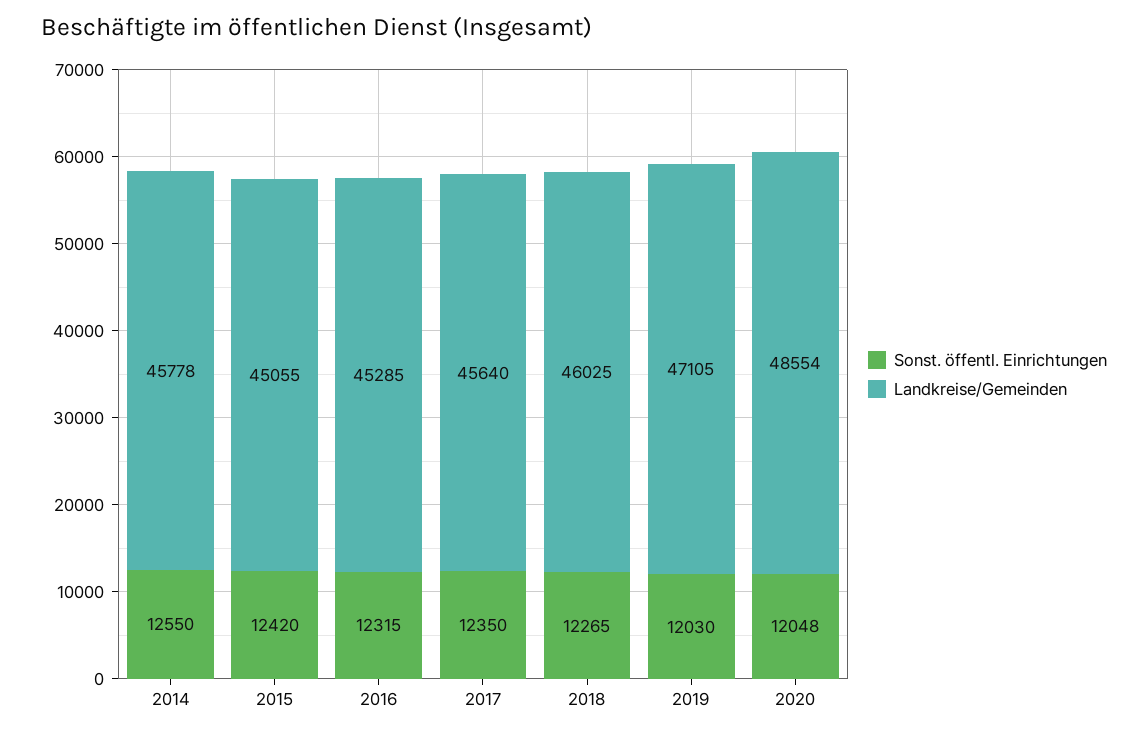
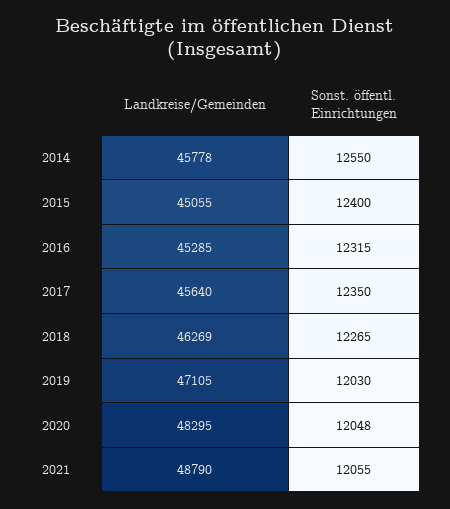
Sonst. öffentl. Einrichtungen, 2015: 12420 -> 12400
Landkreise/Gemeinden, 2018: 46025 -> 46269
Landkreise/Gemeinden, 2020: 48554 -> 48295
Landkreise/Gemeinden, 2021: none -> 48790
Sonst. öffentl. Einrichtungen, 2021: none -> 12055

